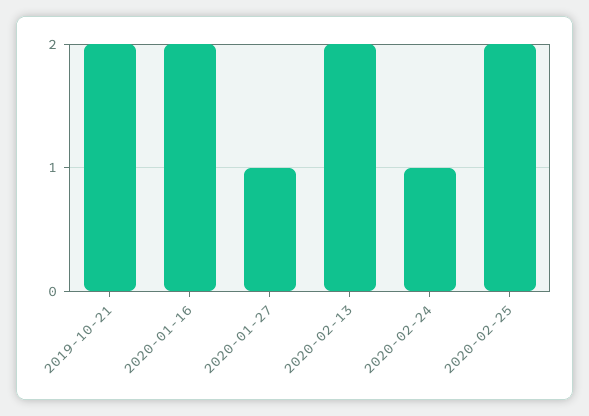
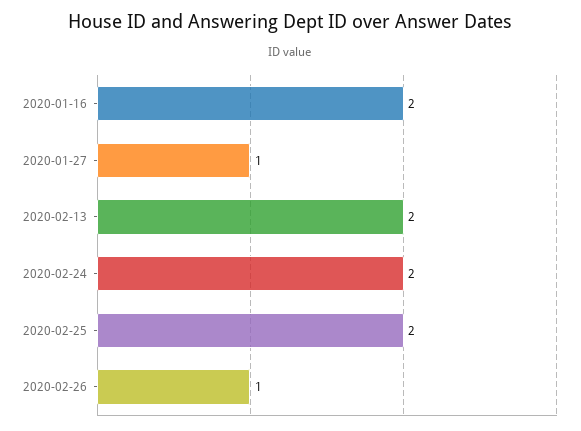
2019-10-21: 2 -> none
2020-02-24: 1 -> 2
2020-02-26: none -> 1

